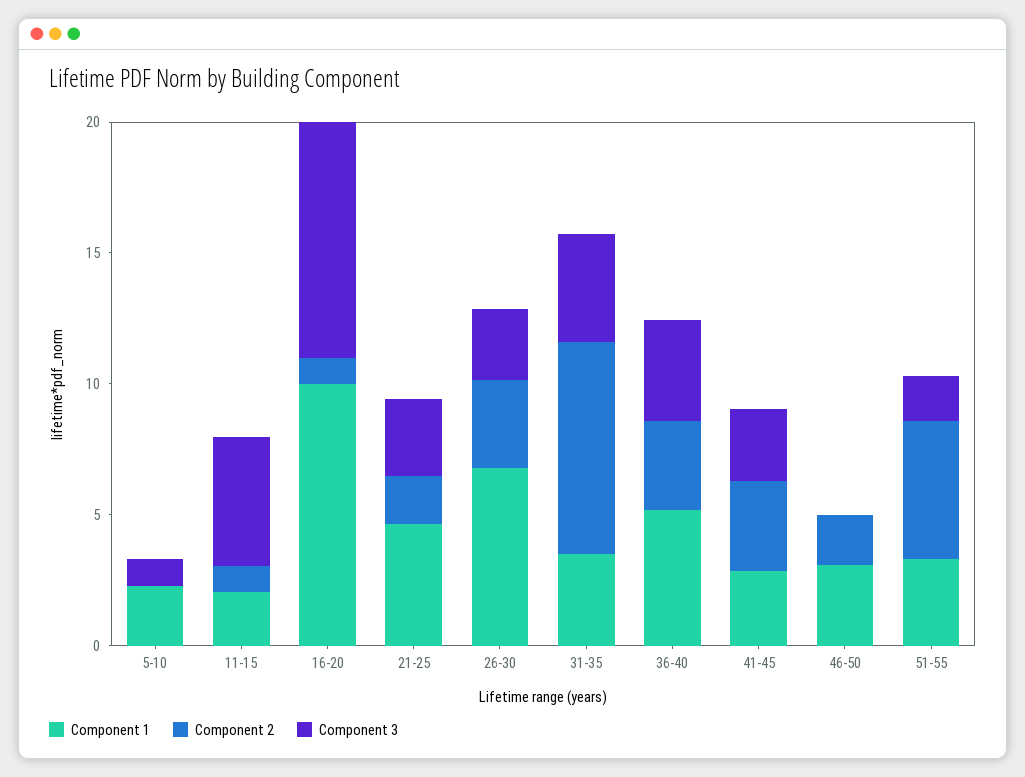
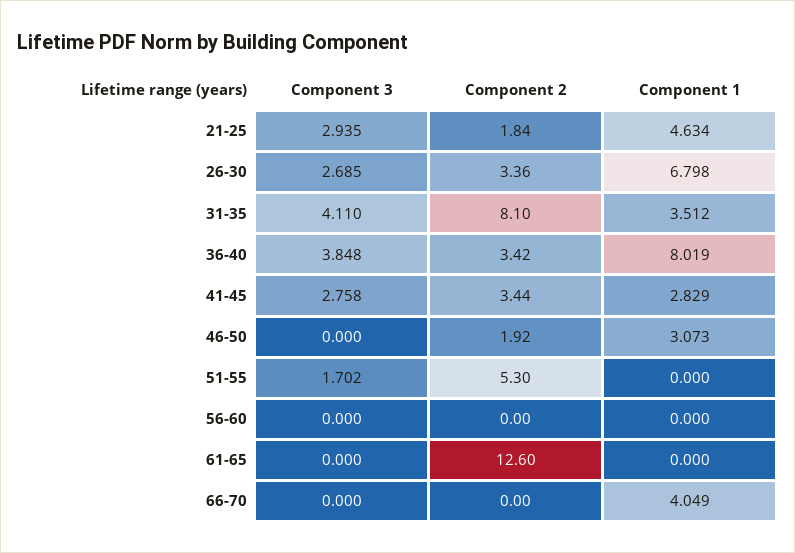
Component 1, 5-10: 2 -> none
Component 2, 5-10: 0 -> none
Component 3, 5-10: 1 -> none
Component 1, 11-15: 2 -> none
Component 2, 11-15: 1 -> none
Component 3, 11-15: 5 -> none
Component 1, 16-20: 10 -> none
Component 2, 16-20: 1 -> none
Component 3, 16-20: 9 -> none
Component 1, 36-40: 5 -> 8.019
Component 1, 51-55: 3 -> 0
Component 3, 56-60: none -> 0
Component 2, 56-60: none -> 0
Component 1, 56-60: none -> 0
Component 3, 61-65: none -> 0
Component 2, 61-65: none -> 12.6
Component 1, 61-65: none -> 0
Component 3, 66-70: none -> 0
Component 2, 66-70: none -> 0
Component 1, 66-70: none -> 4.049

